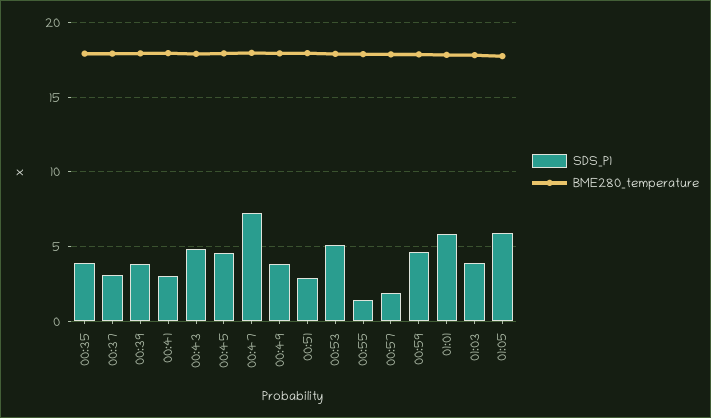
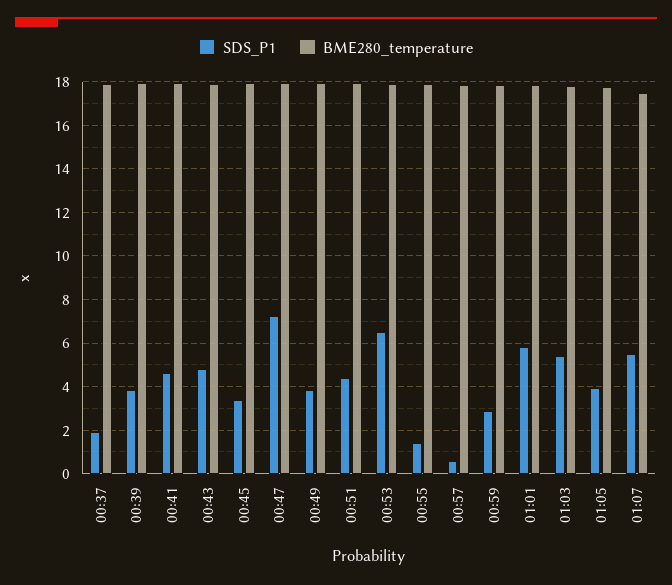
SDS_P1, 00:35: 4 -> none
BME280_temperature, 00:35: 18 -> none
SDS_P1, 00:37: 3 -> 2
SDS_P1, 00:41: 3 -> 4.5
SDS_P1, 00:45: 4.5 -> 3.5
SDS_P1, 00:51: 3 -> 4.5
SDS_P1, 00:53: 5 -> 6.5
SDS_P1, 00:57: 2 -> 0.5
SDS_P1, 00:59: 4.5 -> 3
SDS_P1, 01:03: 4 -> 5.5
SDS_P1, 01:05: 6 -> 4
SDS_P1, 01:07: none -> 5.5
BME280_temperature, 01:07: none -> 17.5

